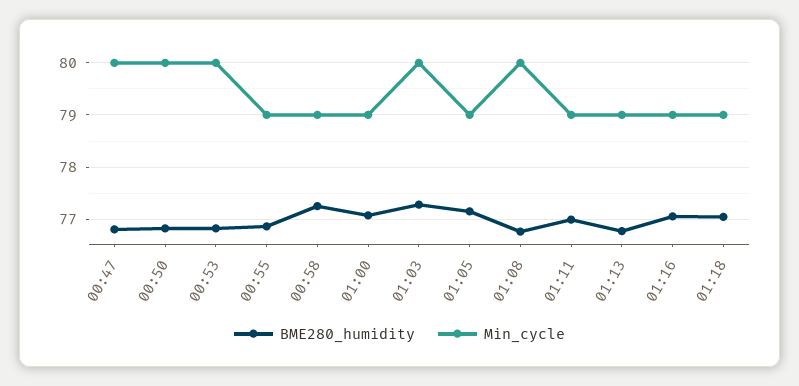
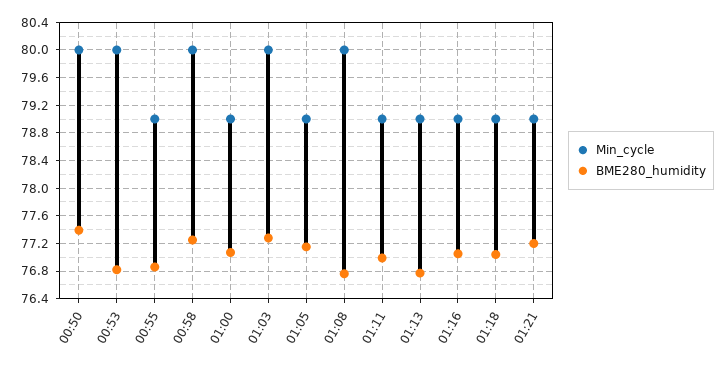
BME280_humidity, 00:47: 76.8 -> none
Min_cycle, 00:47: 80 -> none
BME280_humidity, 00:50: 76.8 -> 77.4
Min_cycle, 00:58: 79 -> 80
Min_cycle, 01:21: none -> 79
BME280_humidity, 01:21: none -> 77.2

